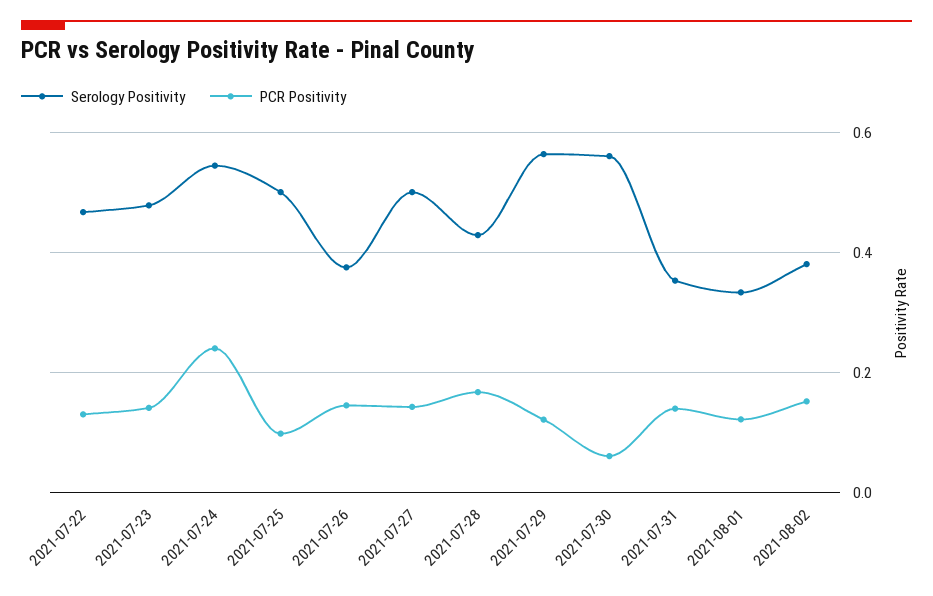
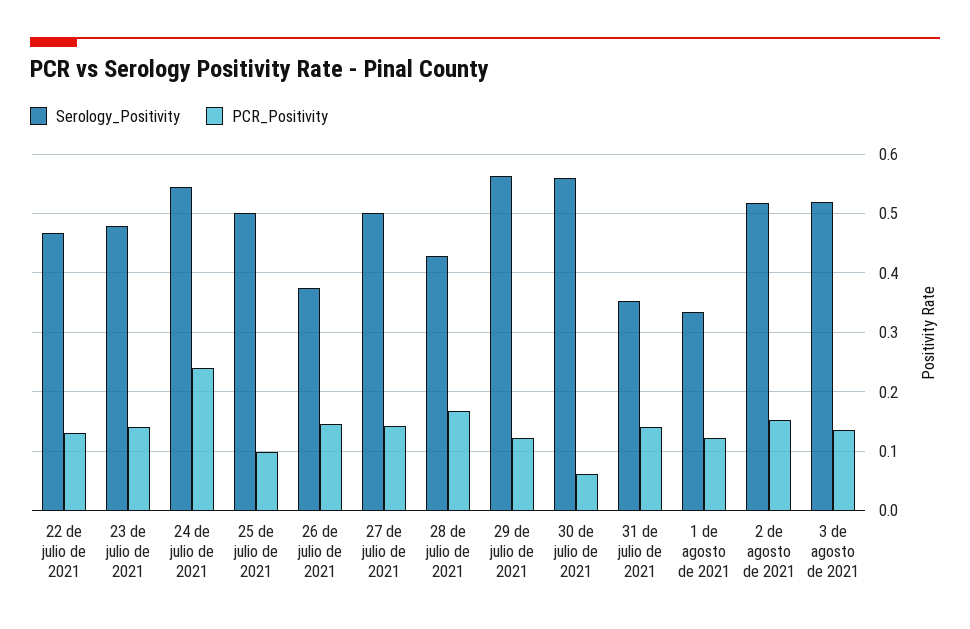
Serology Positivity, 2021-08-02: 0.38 -> 0.52
Serology Positivity, 3 de agosto de 2021: none -> 0.52
PCR Positivity, 3 de agosto de 2021: none -> 0.14

